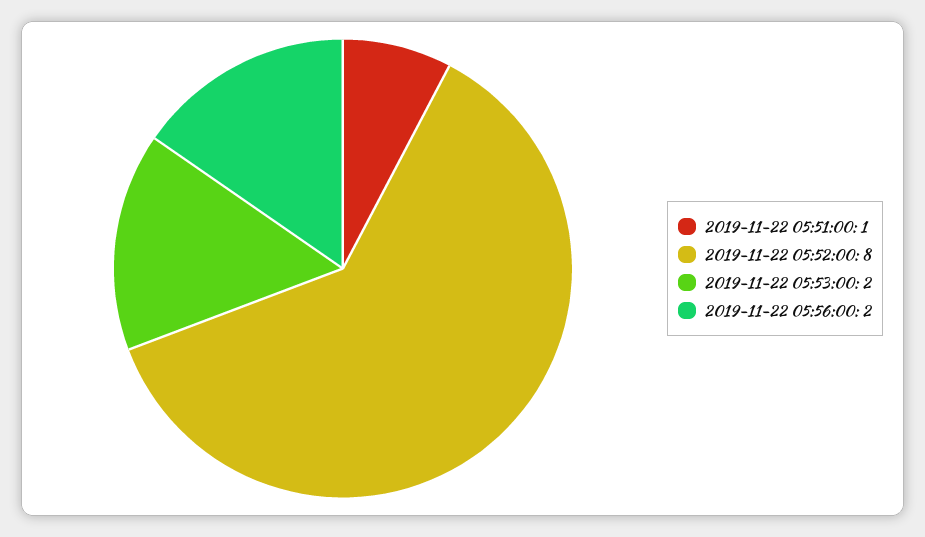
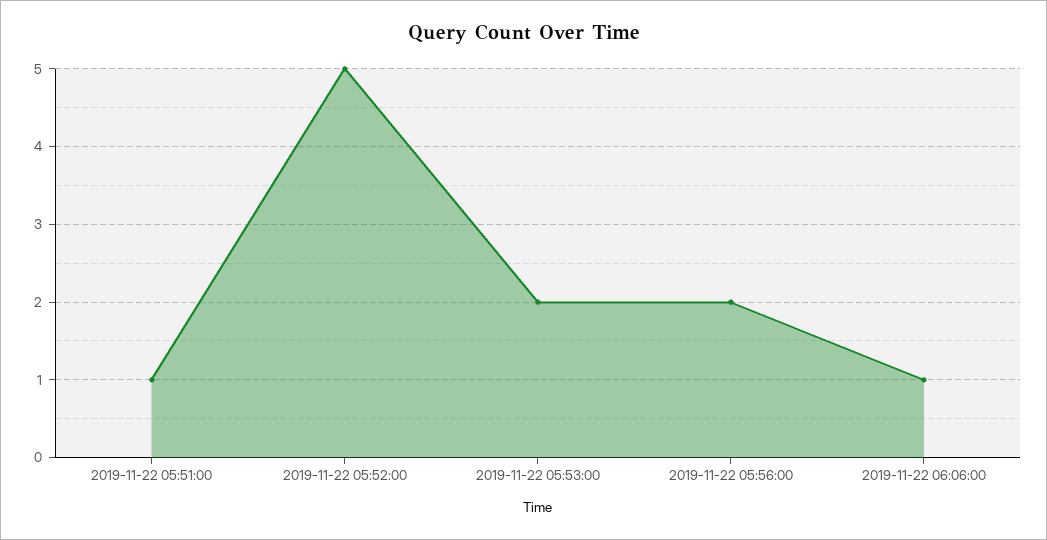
2019-11-22 05:52:00: 8 -> 5
2019-11-22 06:06:00: none -> 1

